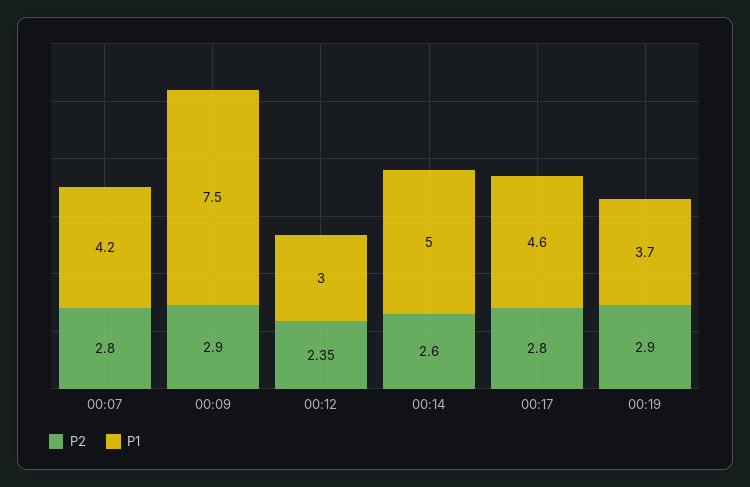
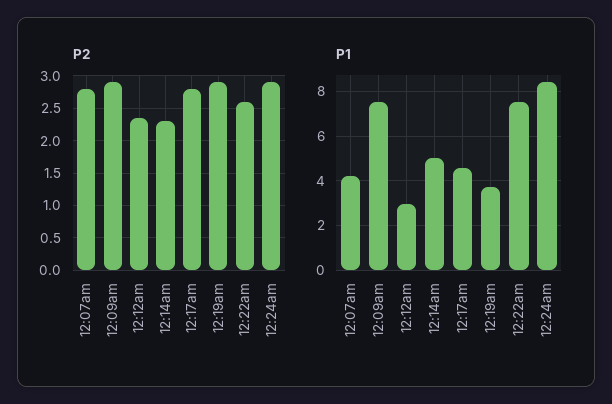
P2, 00:14: 2.6 -> 2.3
P2, 12:22am: none -> 2.6
P2, 12:24am: none -> 2.9
P1, 12:22am: none -> 7.5
P1, 12:24am: none -> 8.5

